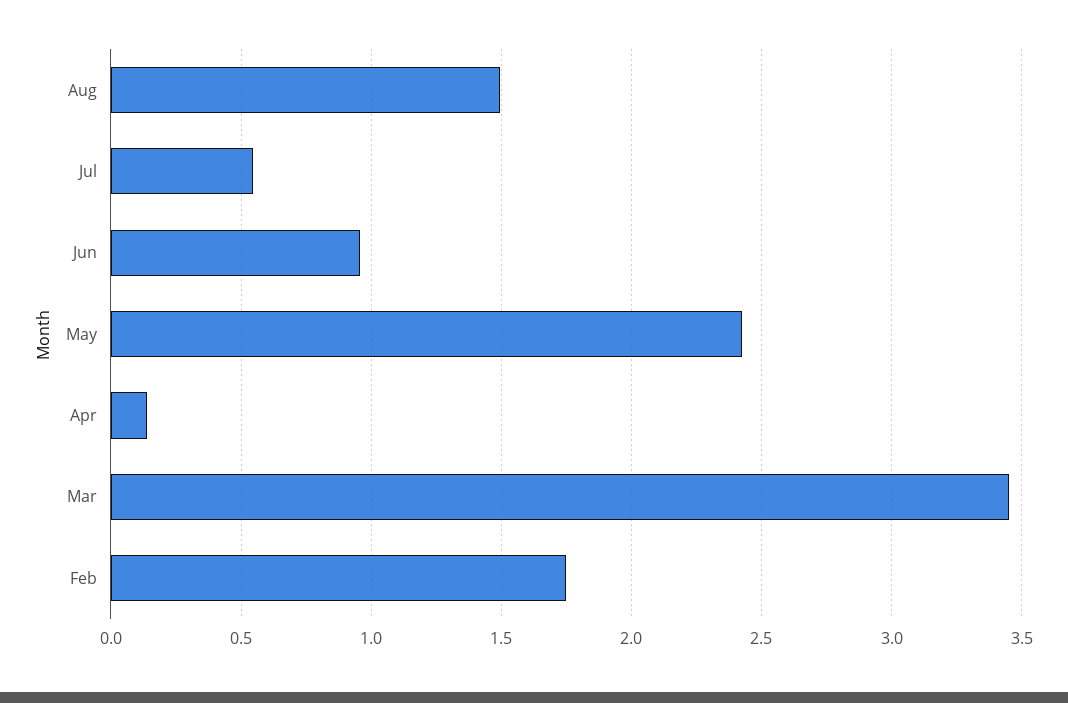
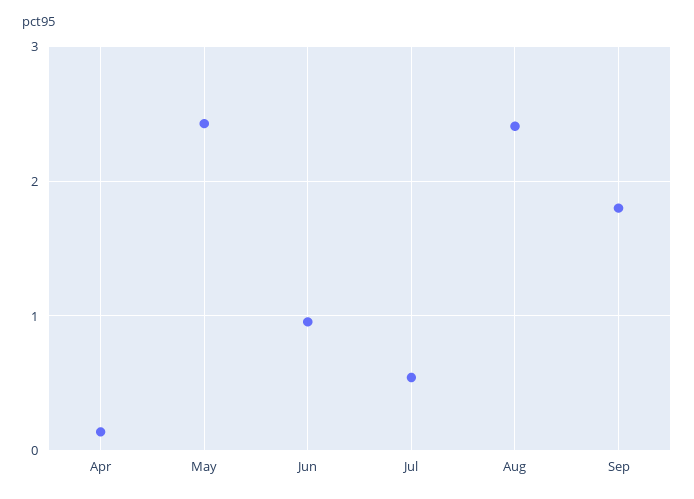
Aug: 1.5 -> 2.4
Mar: 3.45 -> none
Feb: 1.75 -> none
Sep: none -> 1.8

